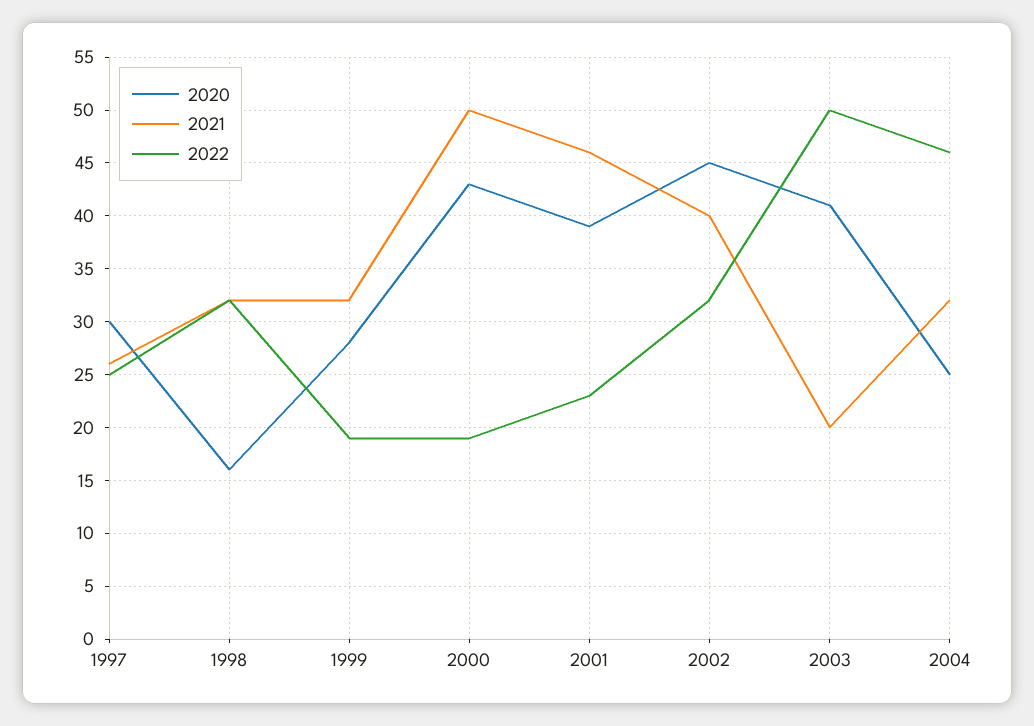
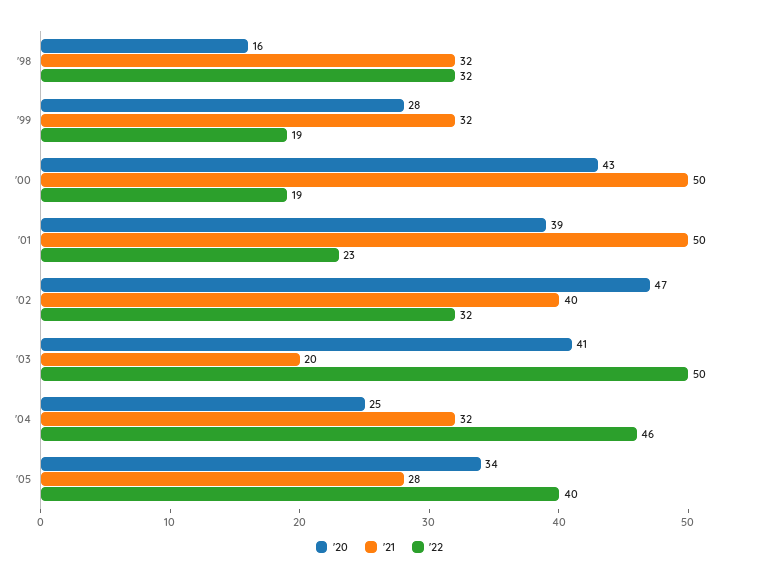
2020, 1997: 30 -> none
2021, 1997: 26 -> none
2022, 1997: 25 -> none
2021, 2001: 46 -> 50
2020, 2002: 45 -> 47
2020, '05: none -> 34
2021, '05: none -> 28
2022, '05: none -> 40

